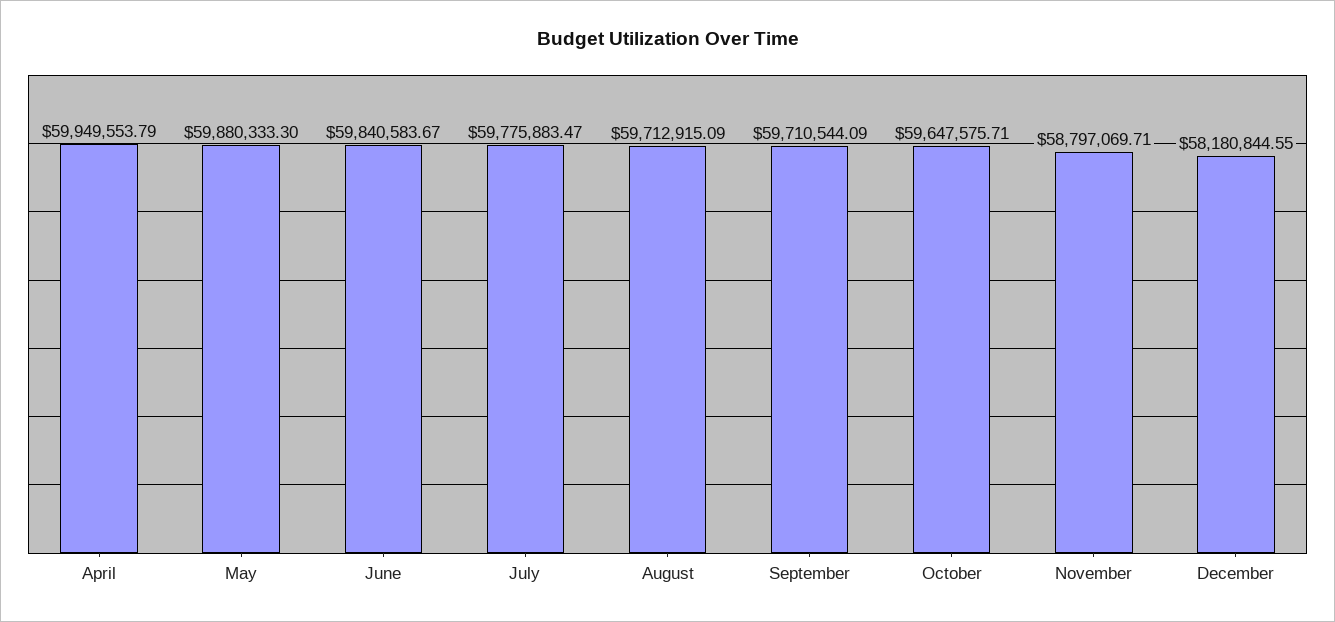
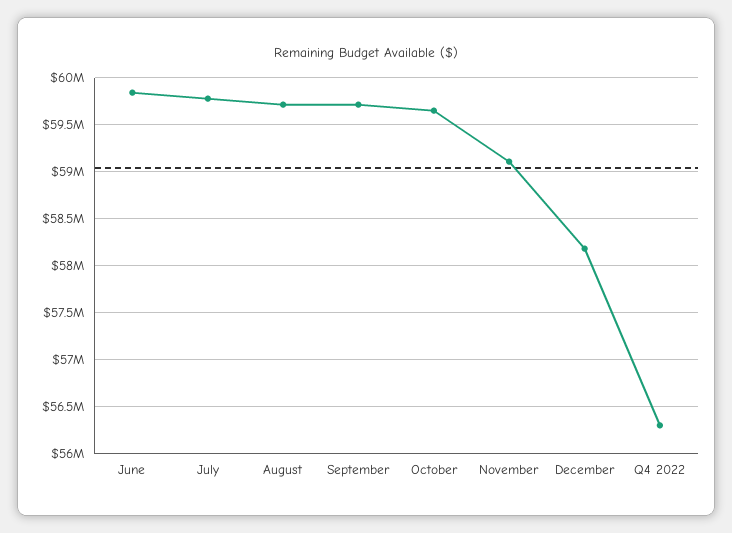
April: 59949553.79 -> none
May: 59880333.3 -> none
November: 58797069.71 -> 59100000
Q4 2022: none -> 56300000

